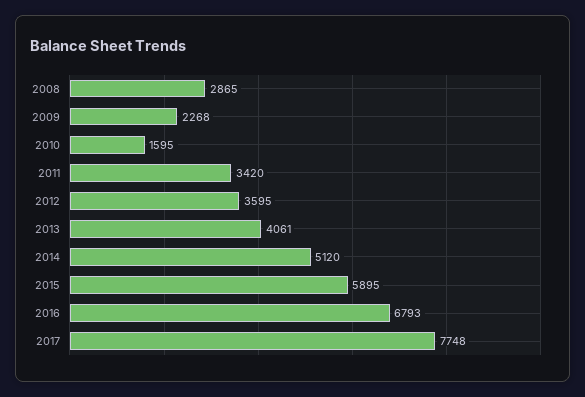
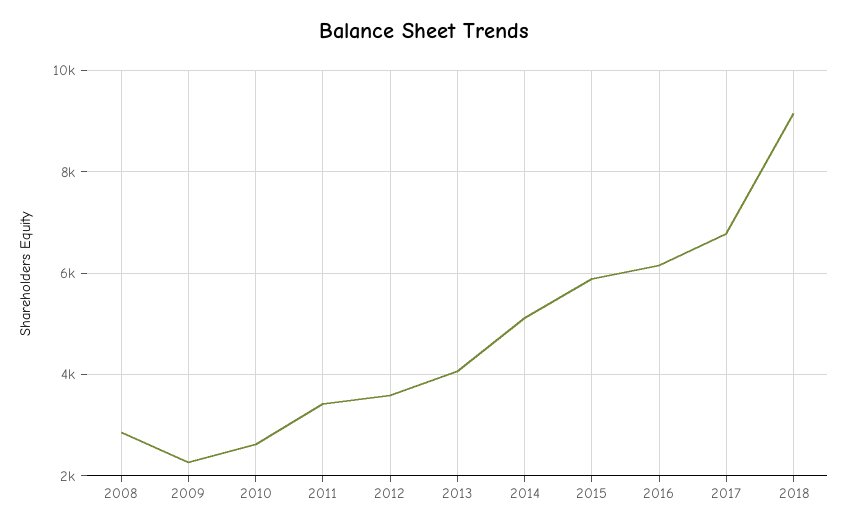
2010: 1595 -> 2600
2016: 6793 -> 6200
2017: 7748 -> 6800
2018: none -> 9200

